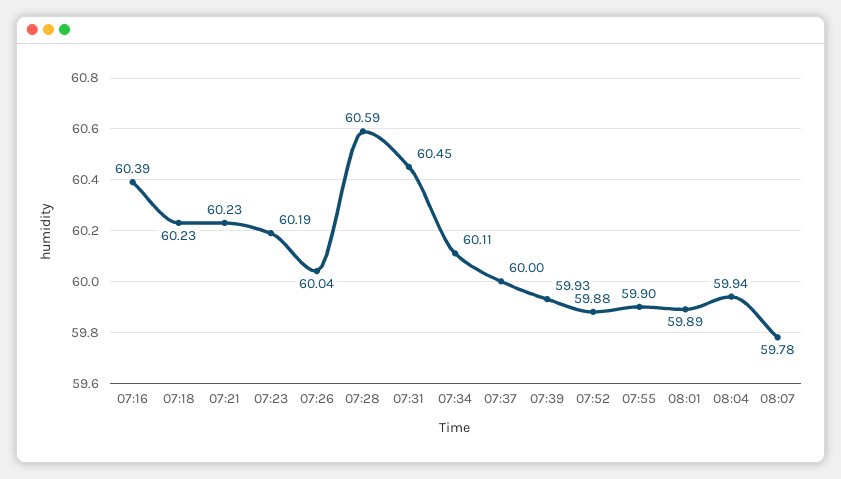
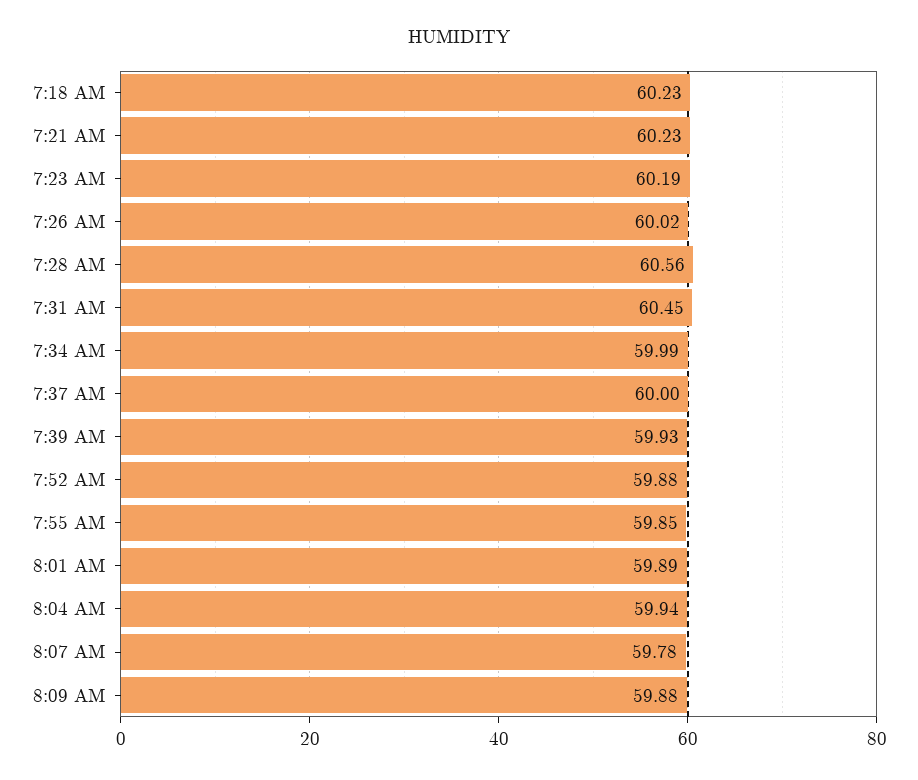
07:16: 60.39 -> none
07:26: 60.04 -> 60.02
07:28: 60.59 -> 60.56
07:34: 60.11 -> 59.99
07:55: 59.9 -> 59.85
8:09 AM: none -> 59.88

